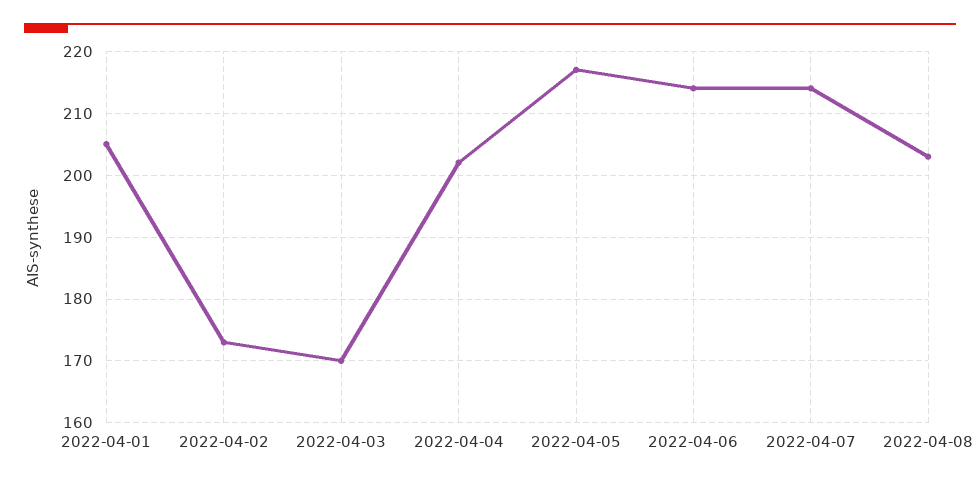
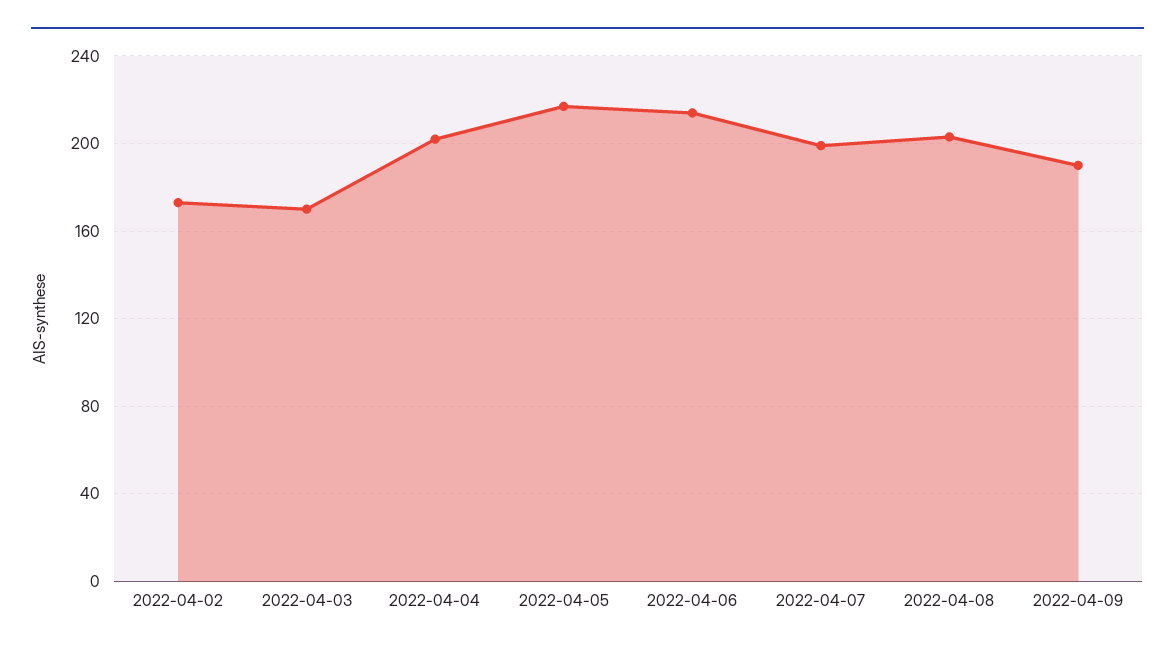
2022-04-01: 205 -> none
2022-04-07: 214 -> 200
2022-04-09: none -> 190

